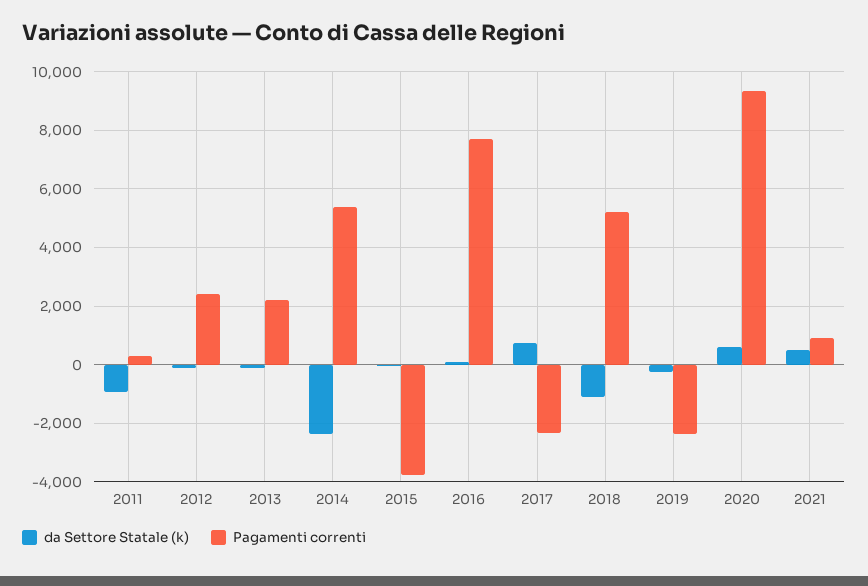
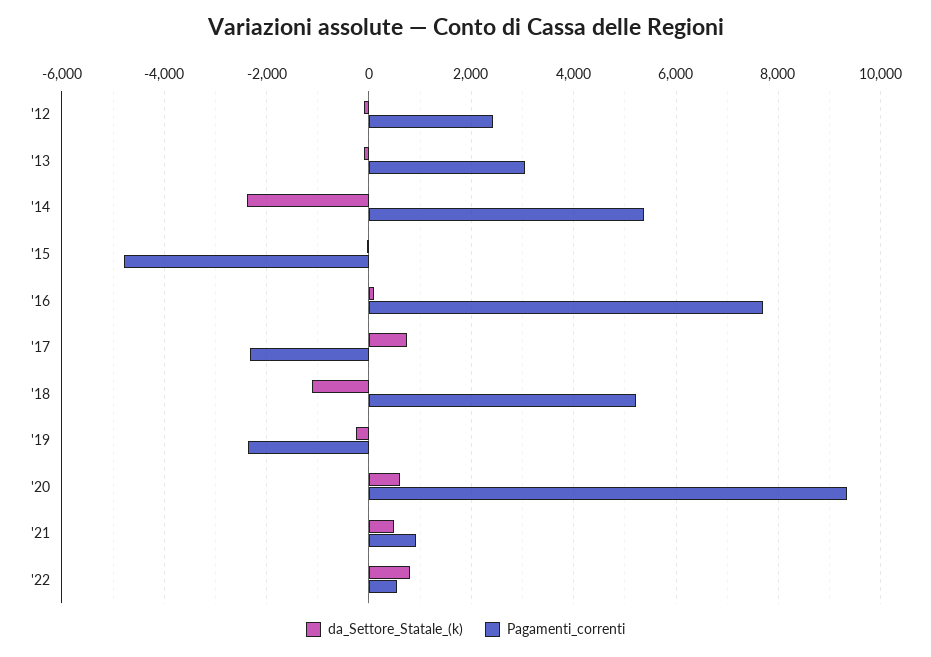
da Settore Statale (k), 2011: -1000 -> none
Pagamenti correnti, 2011: 250 -> none
Pagamenti correnti, 2013: 2250 -> 3000
Pagamenti correnti, 2015: -3750 -> -4800
da Settore Statale (k), '22: none -> 800
Pagamenti correnti, '22: none -> 600

